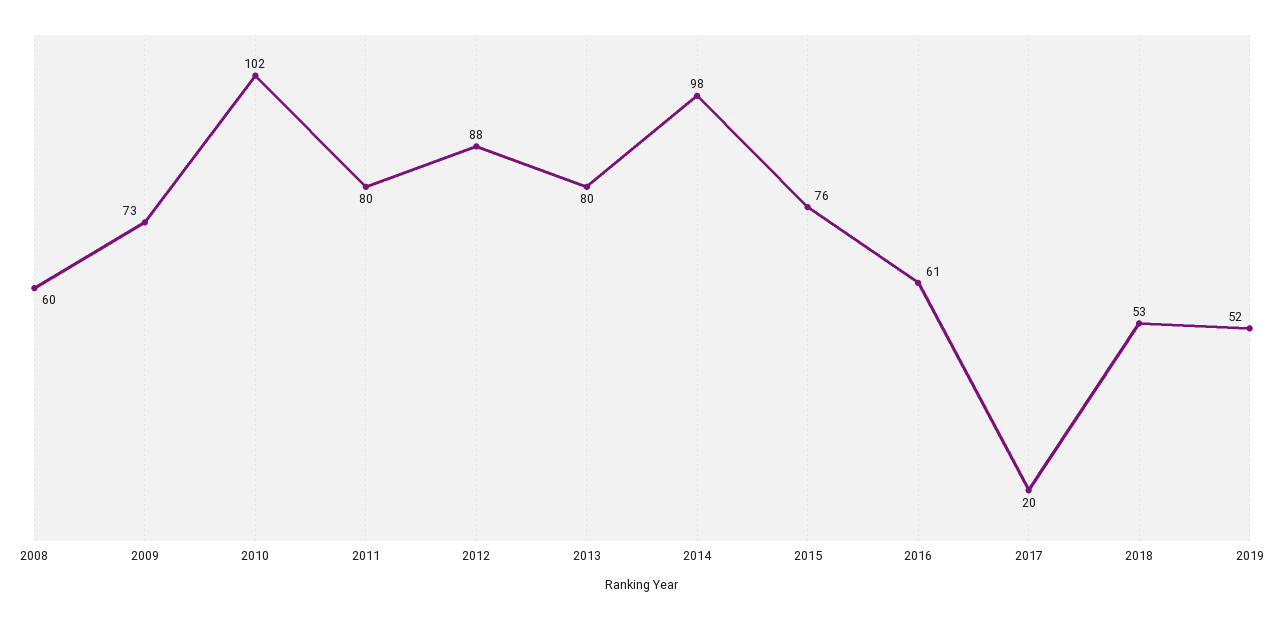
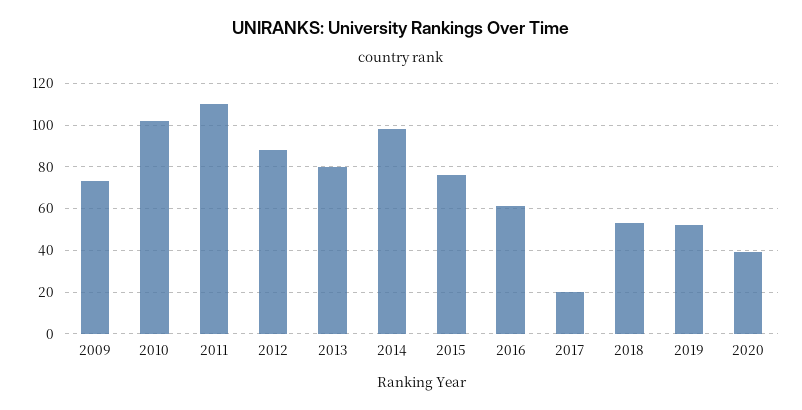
2008: 60 -> none
2011: 80 -> 110
2020: none -> 40

